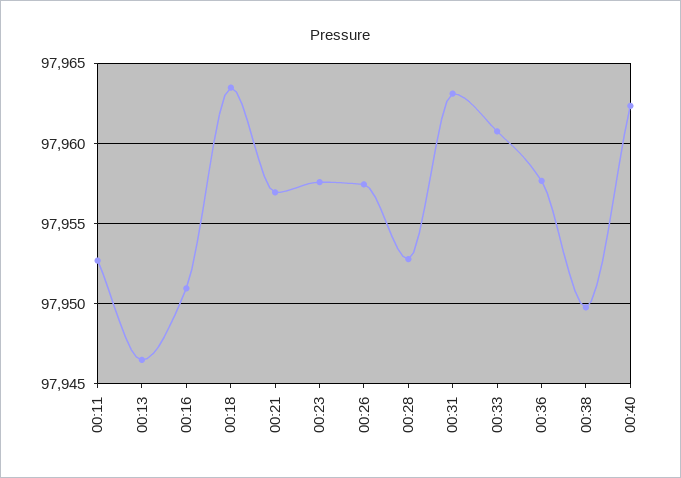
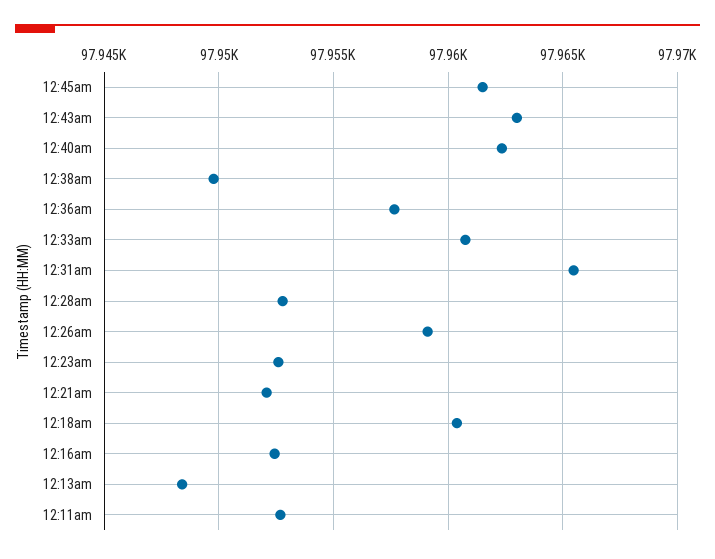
00:13: 97946.5 -> 97948.5
00:16: 97951 -> 97952.5
00:18: 97963.5 -> 97960.5
00:21: 97957 -> 97952
00:23: 97957.5 -> 97952.5
00:26: 97957.5 -> 97959
00:31: 97963 -> 97965.5
12:45am: none -> 97961.5
12:43am: none -> 97963

